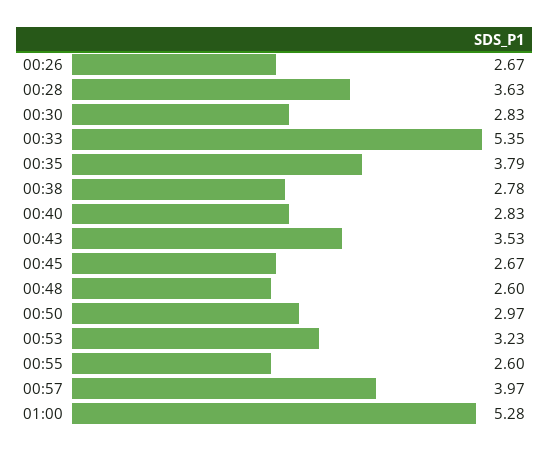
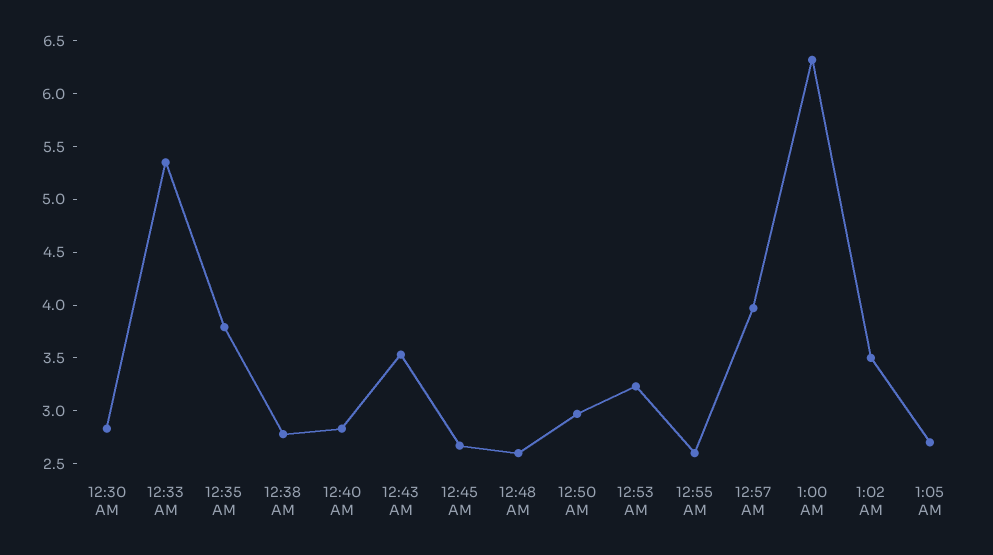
00:26: 2.67 -> none
00:28: 3.63 -> none
01:00: 5.28 -> 6.3
1:02 AM: none -> 3.5
1:05 AM: none -> 2.7

